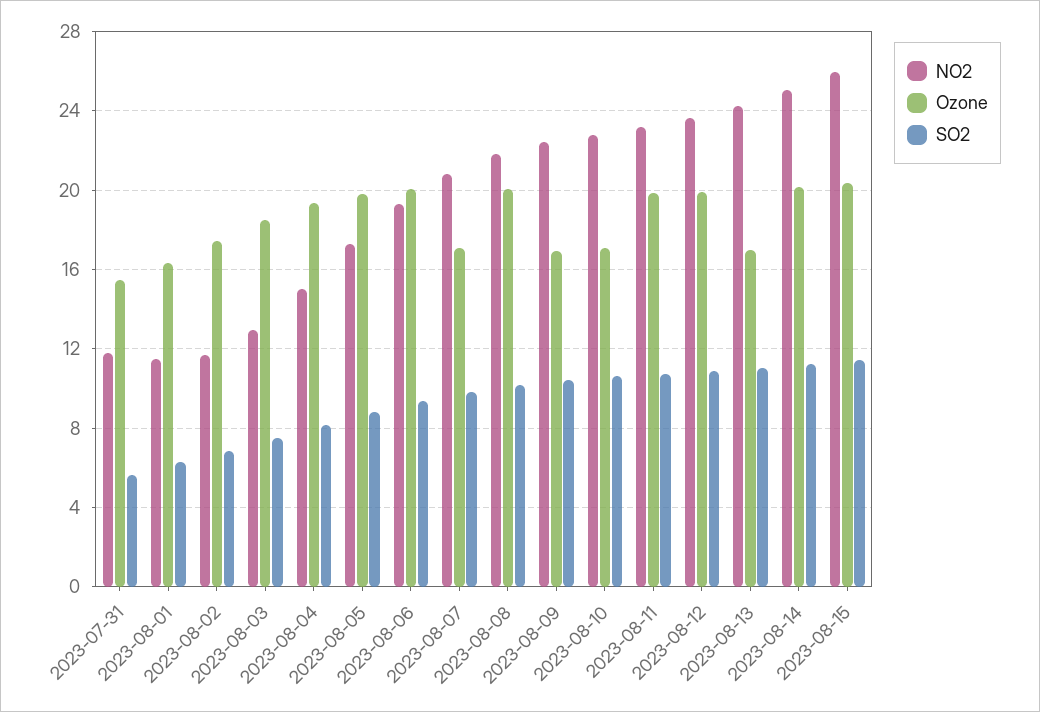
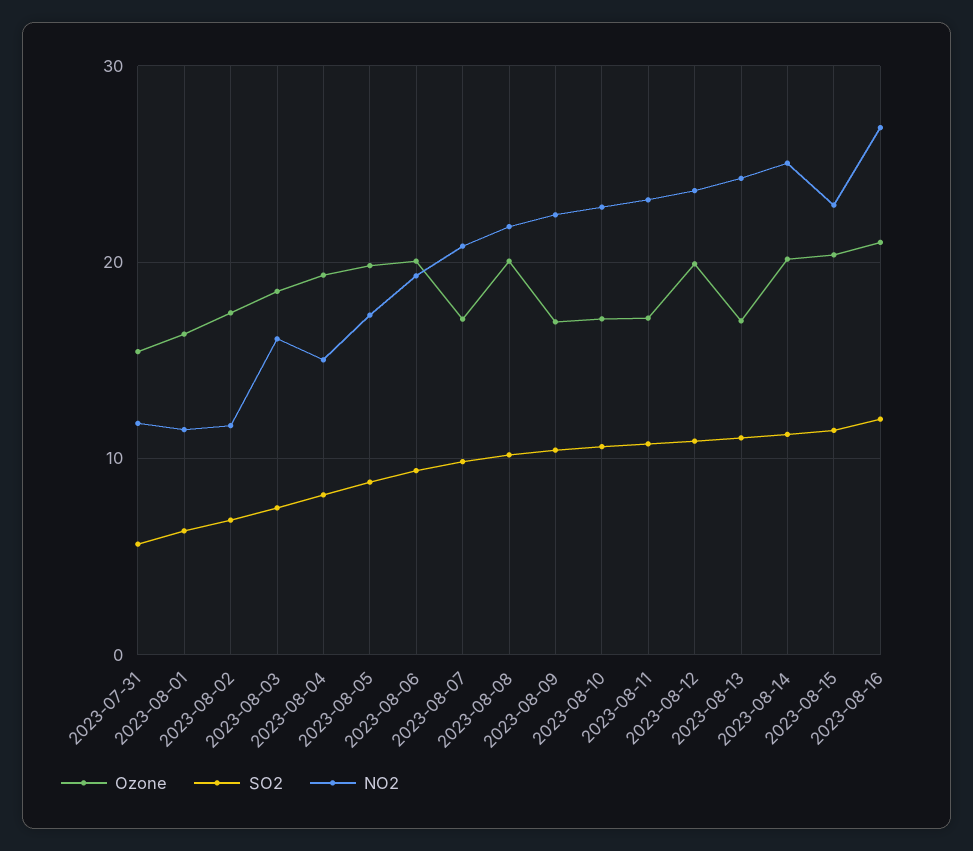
NO2, 2023-08-03: 13 -> 16
Ozone, 2023-08-11: 20 -> 17
NO2, 2023-08-15: 26 -> 23
Ozone, 2023-08-16: none -> 21
SO2, 2023-08-16: none -> 12
NO2, 2023-08-16: none -> 27

